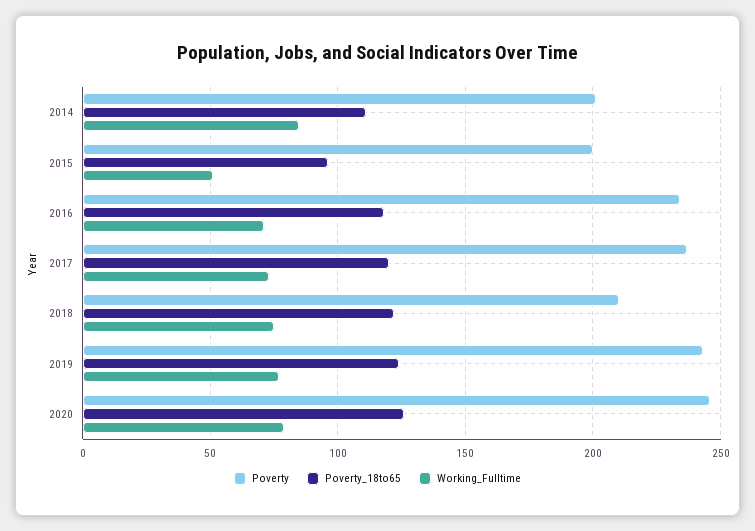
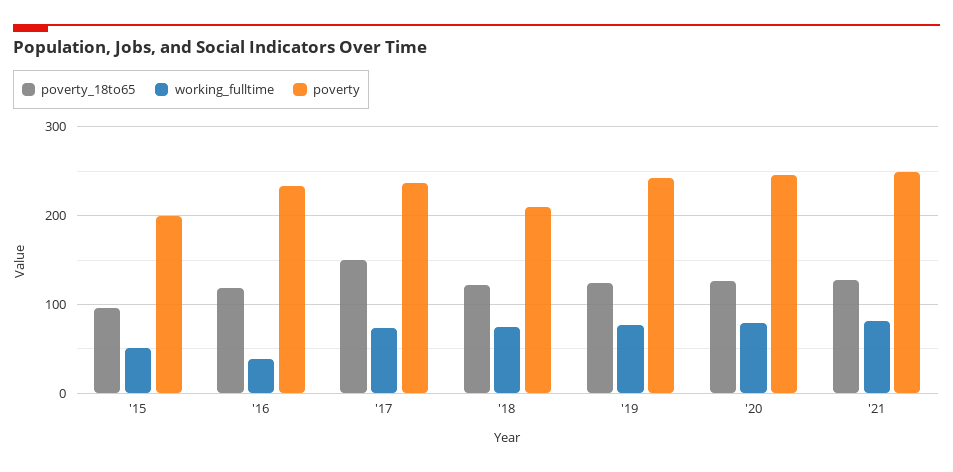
Poverty, 2014: 200 -> none
Poverty_18to65, 2014: 110 -> none
Working_Fulltime, 2014: 85 -> none
Working_Fulltime, 2016: 70 -> 40
Poverty_18to65, 2017: 120 -> 150
Poverty_18to65, '21: none -> 130
Working_Fulltime, '21: none -> 80
Poverty, '21: none -> 250

